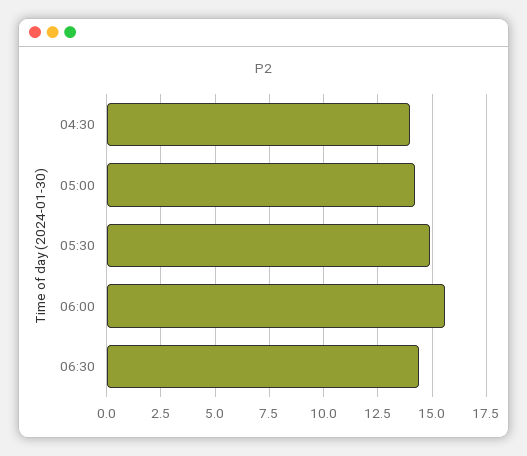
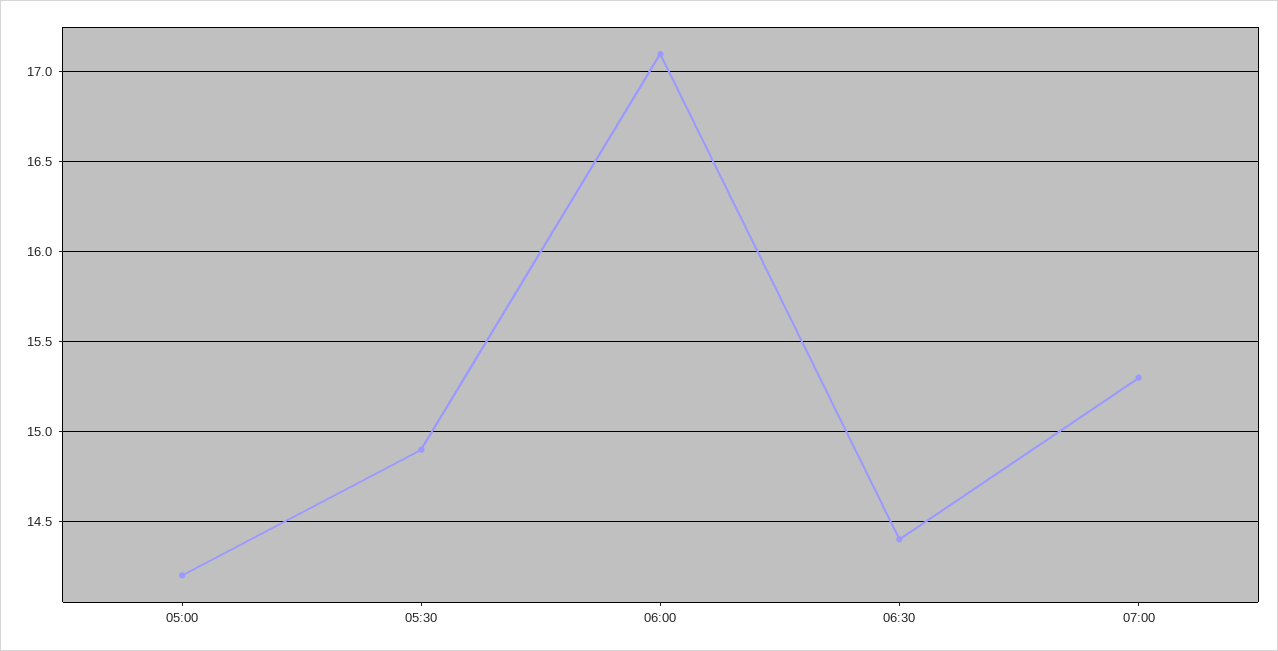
04:30: 14 -> none
06:00: 15.5 -> 17.1
07:00: none -> 15.3

